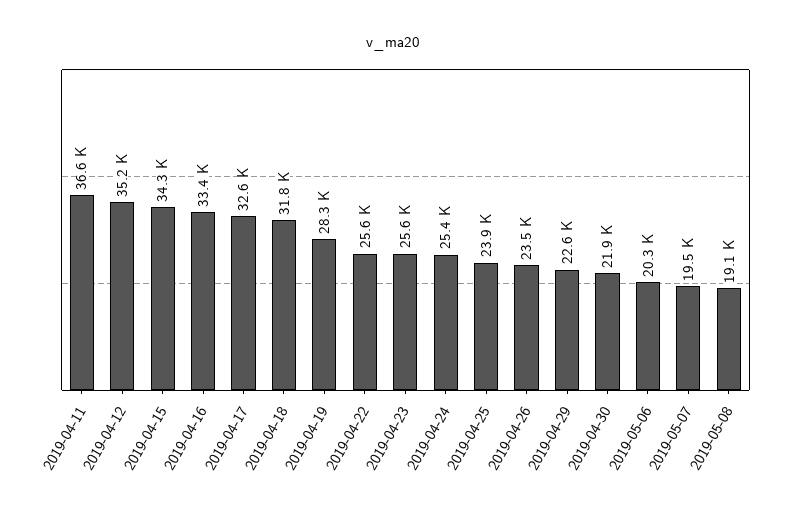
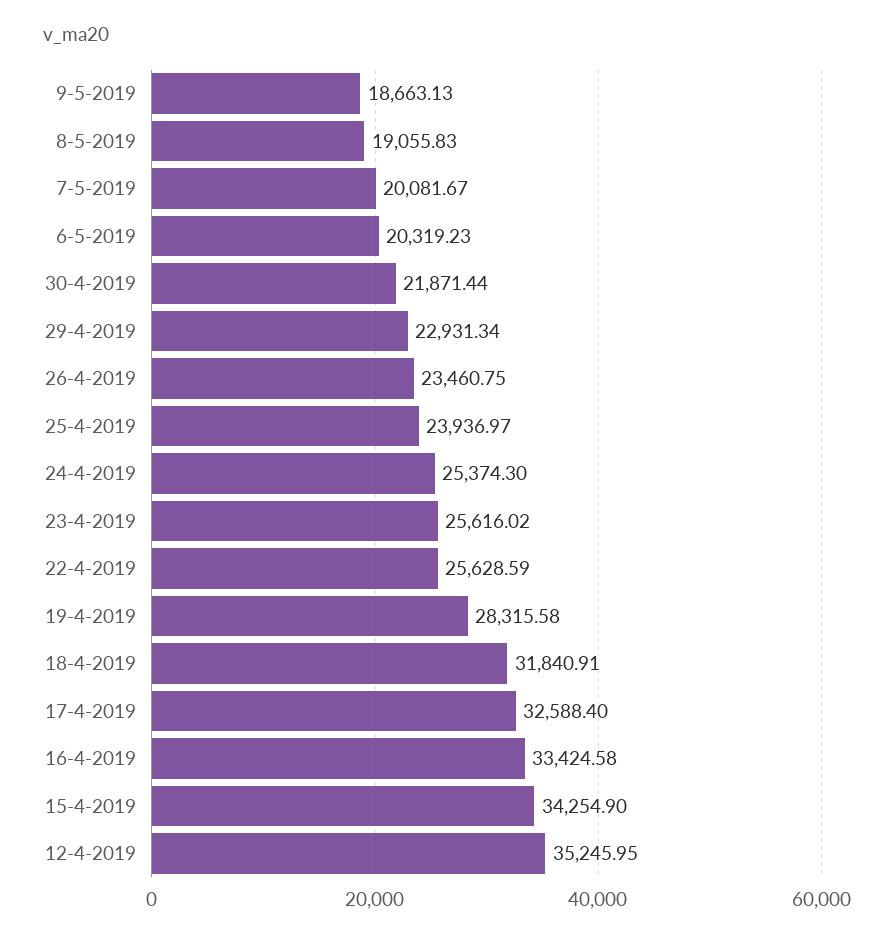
2019-04-11: 36600 -> none
2019-04-29: 22600 -> 22931.34
2019-05-07: 19500 -> 20081.67
9-5-2019: none -> 18663.13

